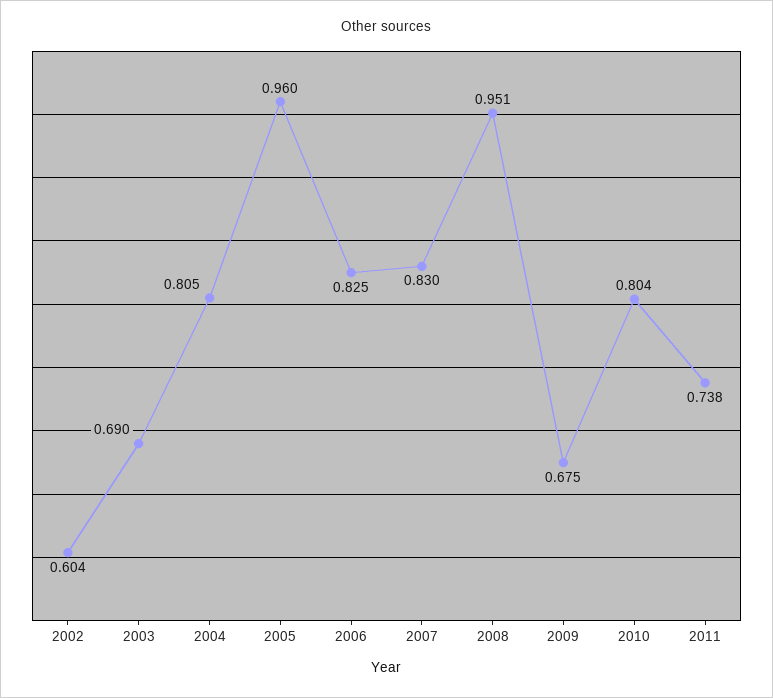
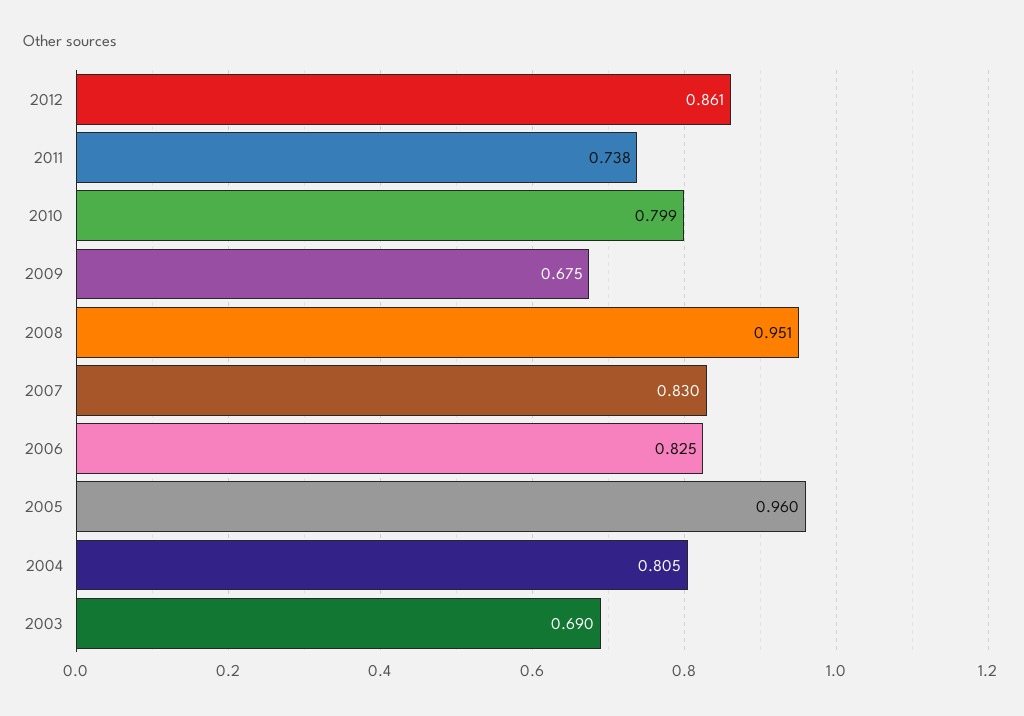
2002: 0.604 -> none
2010: 0.804 -> 0.799
2012: none -> 0.861

